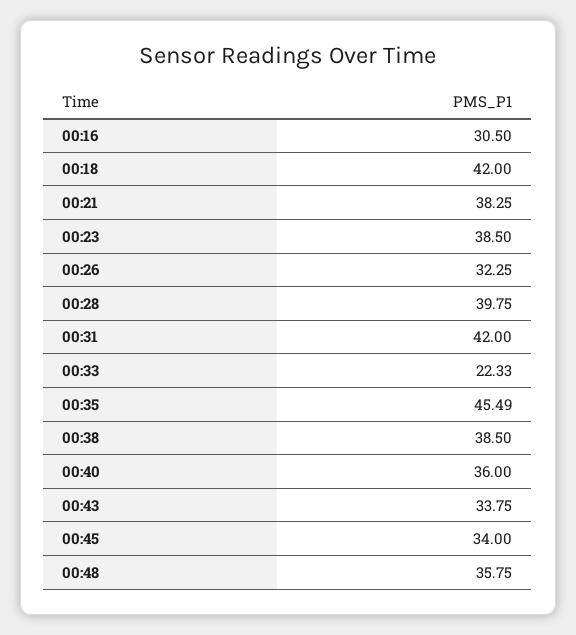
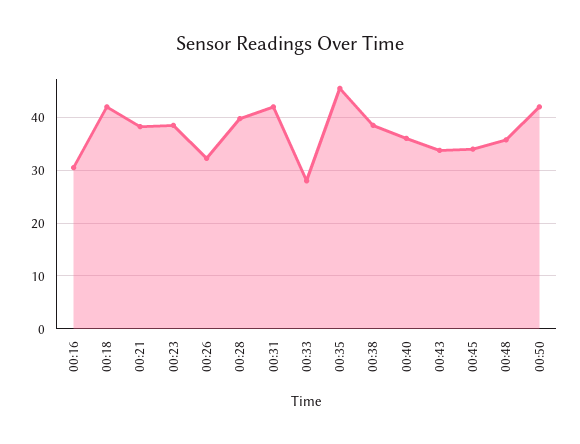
00:33: 22.33 -> 28
00:50: none -> 42

